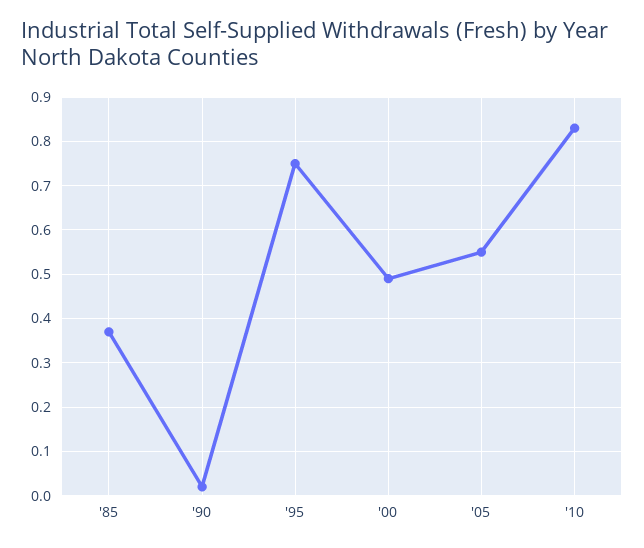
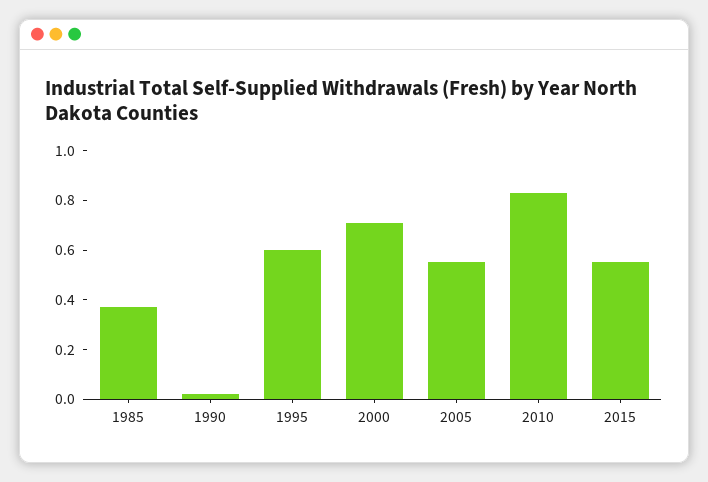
'95: 0.75 -> 0.6
'00: 0.5 -> 0.7
2015: none -> 0.55

